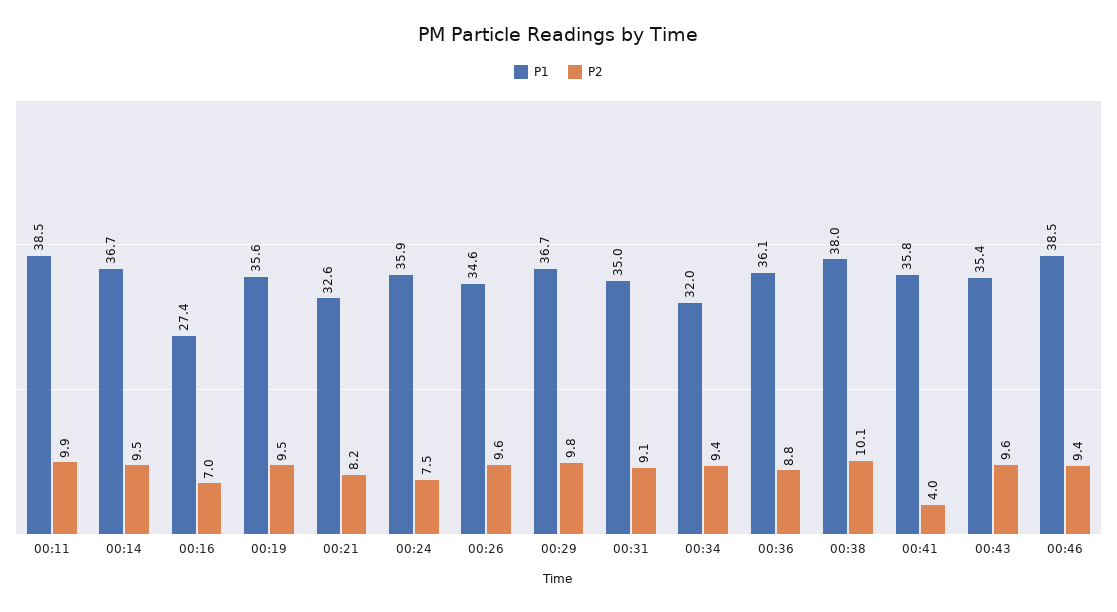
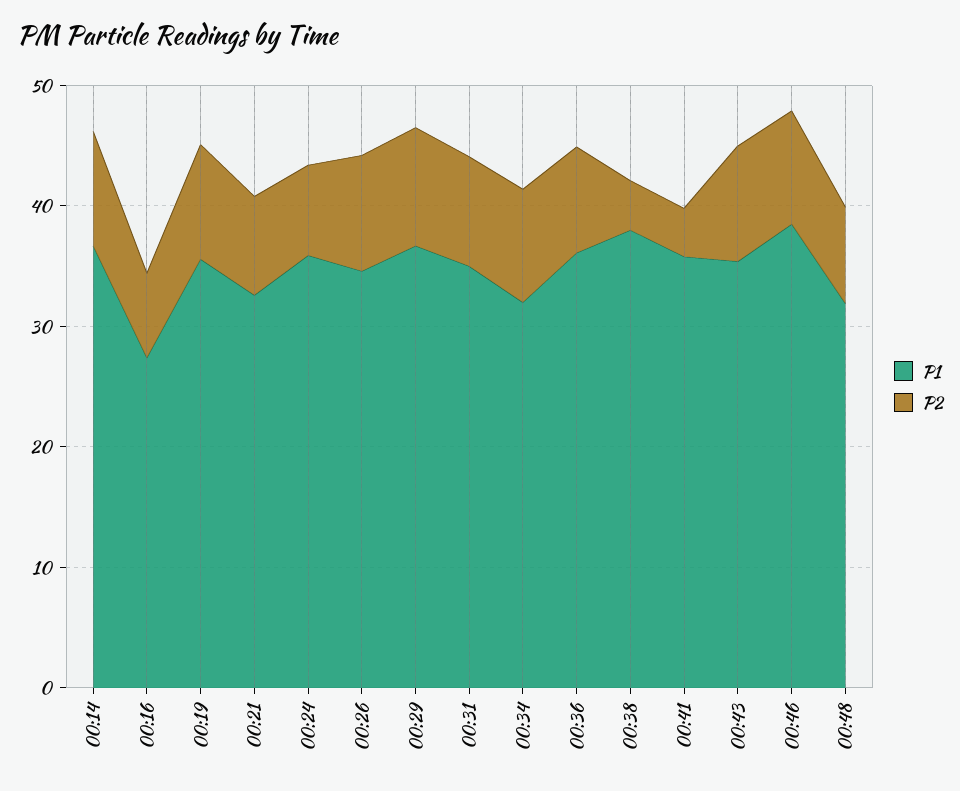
P1, 00:11: 38.5 -> none
P2, 00:11: 9.9 -> none
P2, 00:38: 10.1 -> 4
P1, 00:48: none -> 32
P2, 00:48: none -> 8

